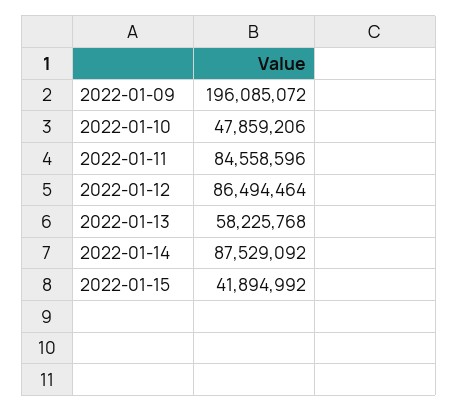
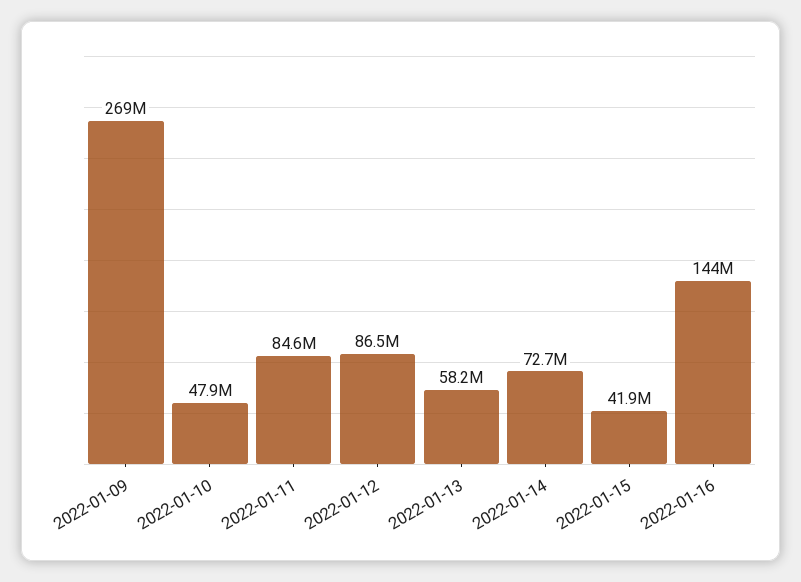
2022-01-09: 196085072 -> 269000000
2022-01-14: 87529092 -> 72700000
2022-01-16: none -> 144000000

